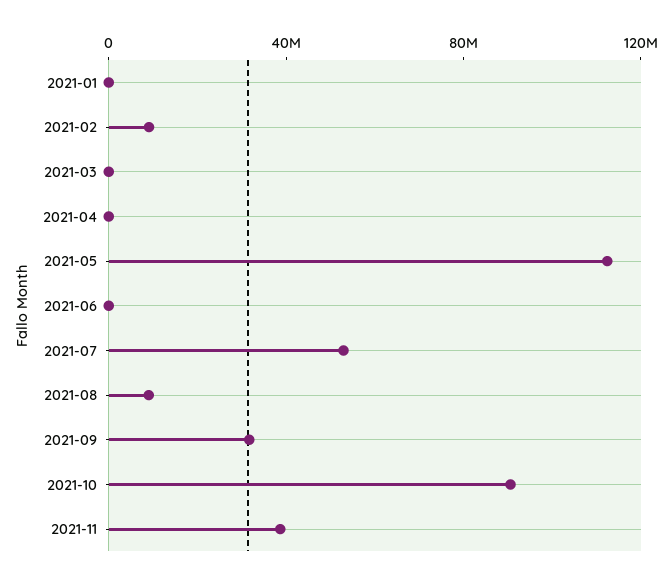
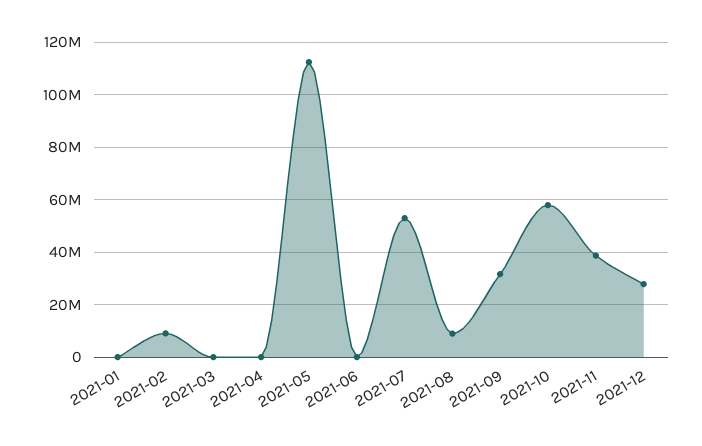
2021-10: 90000000 -> 57500000
2021-12: none -> 27500000

